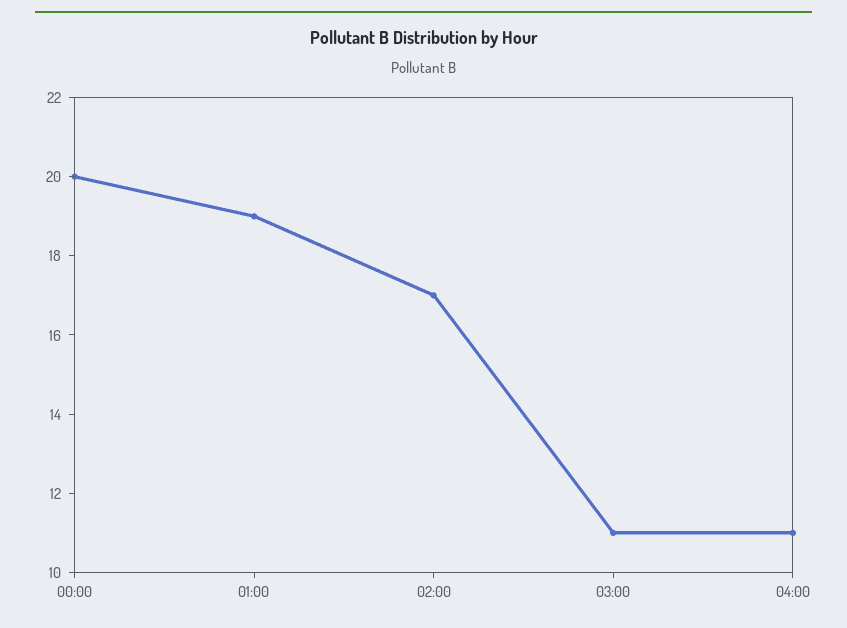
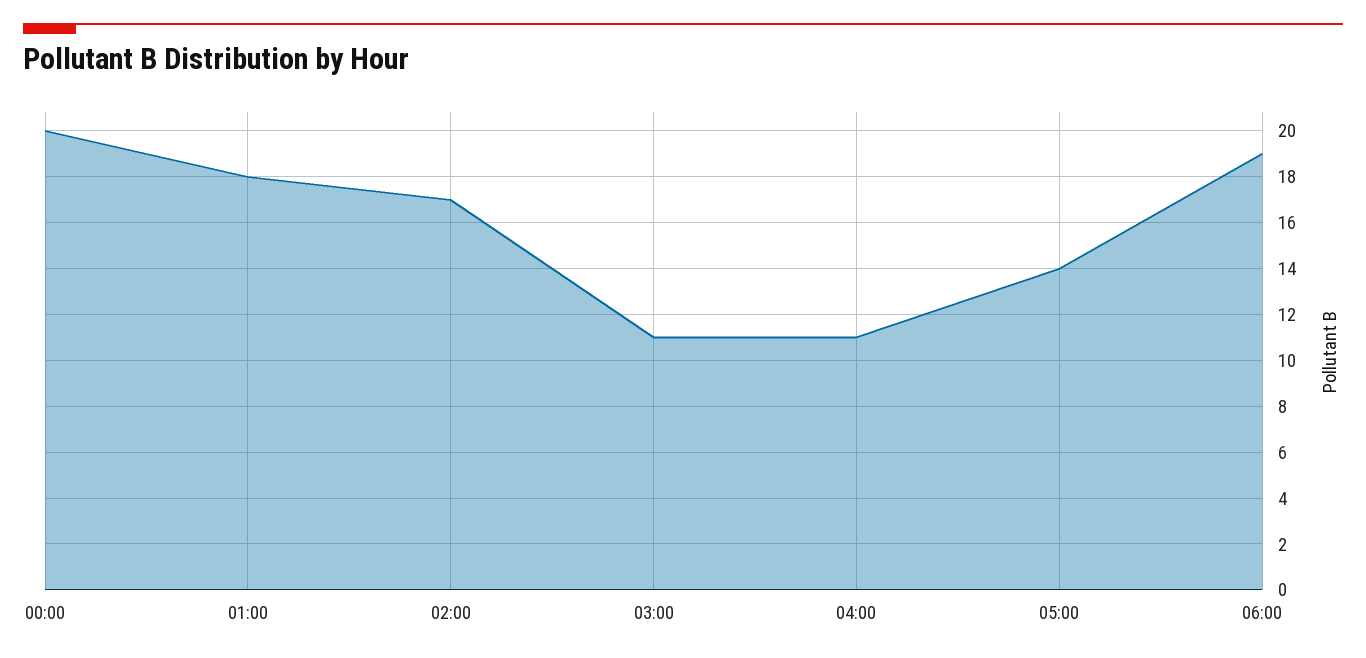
01:00: 19 -> 18
05:00: none -> 14
06:00: none -> 19

